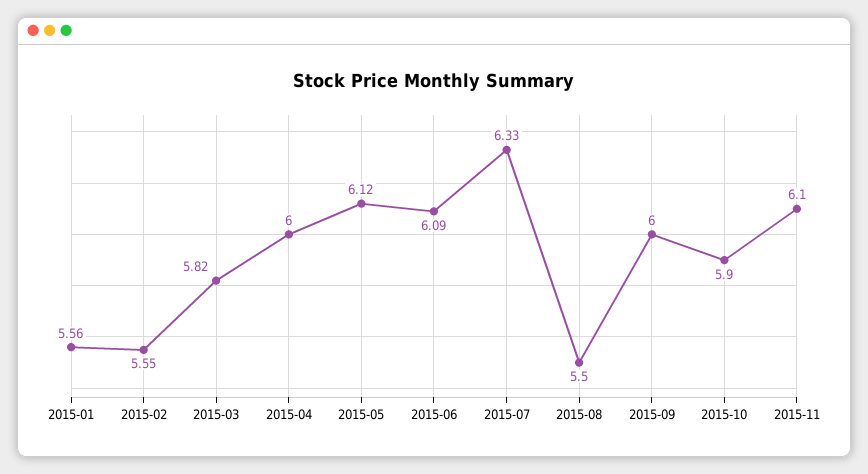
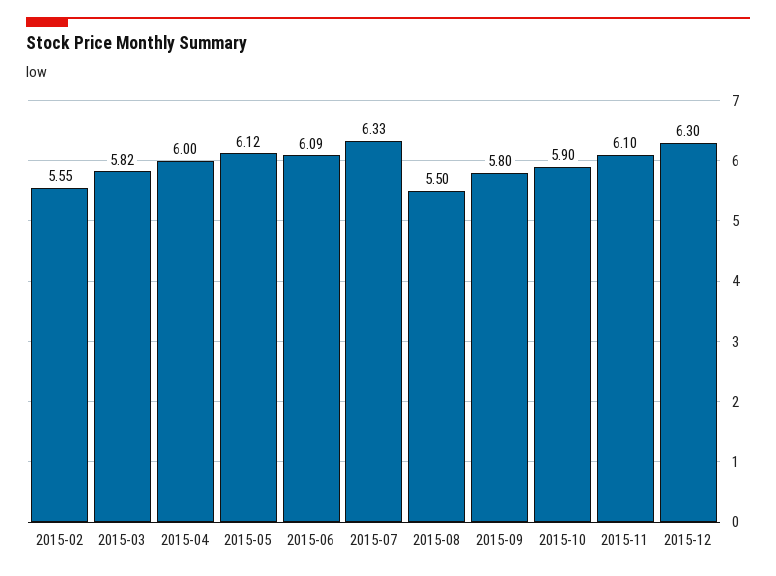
2015-01: 5.56 -> none
2015-09: 6 -> 5.8
2015-12: none -> 6.3

